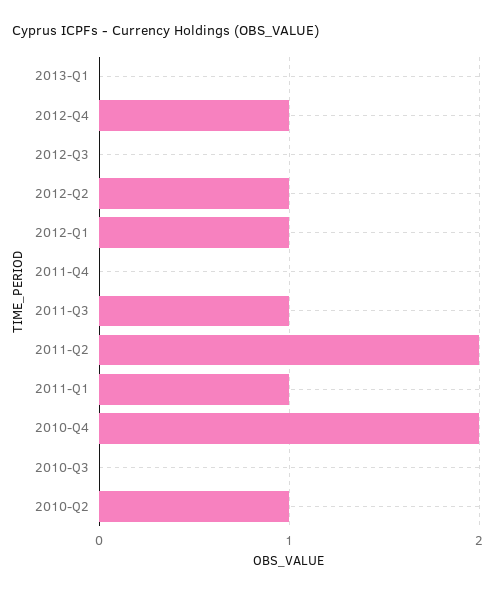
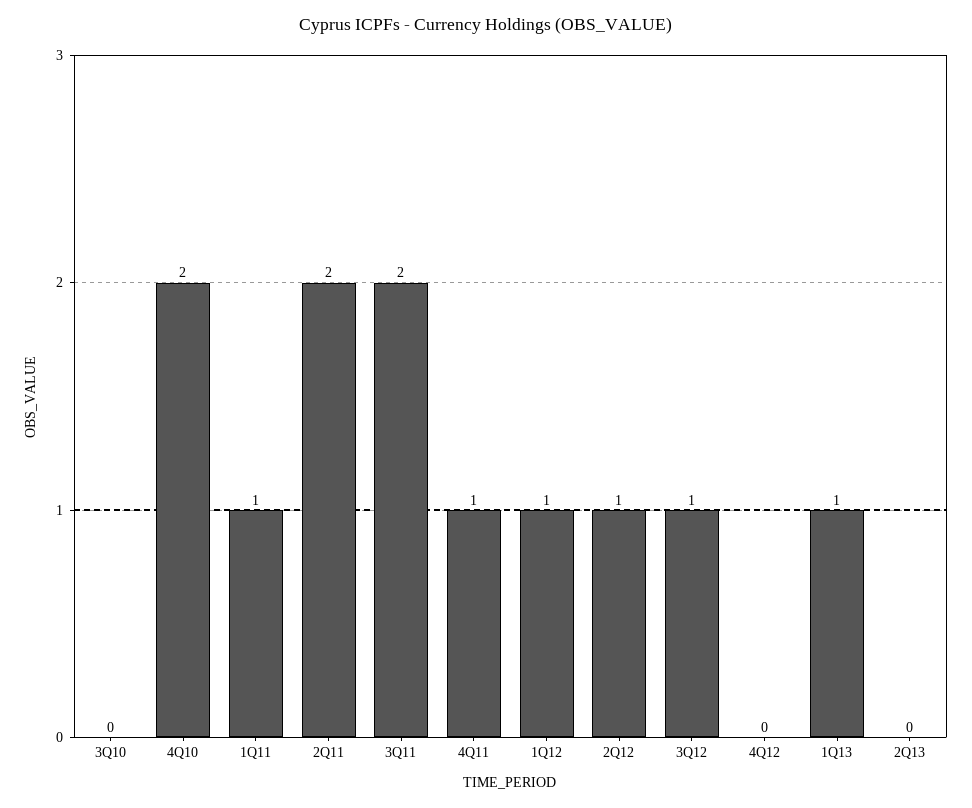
2013-Q1: 0 -> 1
2012-Q4: 1 -> 0
2012-Q3: 0 -> 1
2011-Q4: 0 -> 1
2011-Q3: 1 -> 2
2010-Q2: 1 -> none
2Q13: none -> 0

